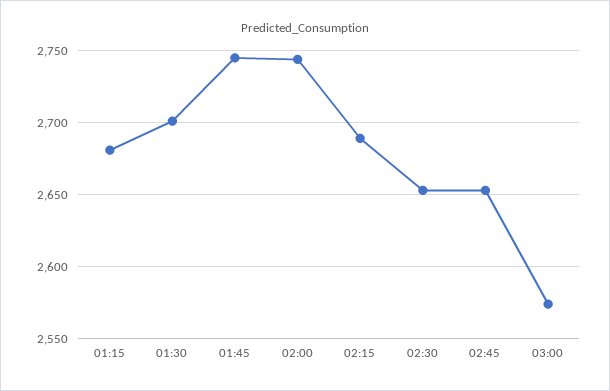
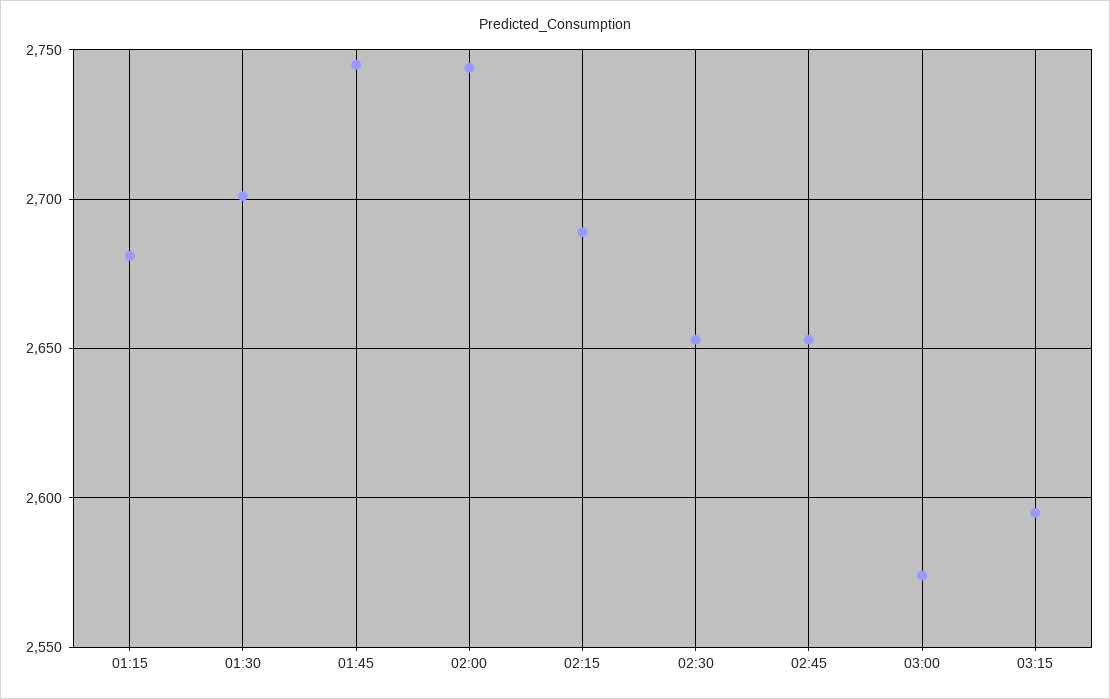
03:15: none -> 2595

